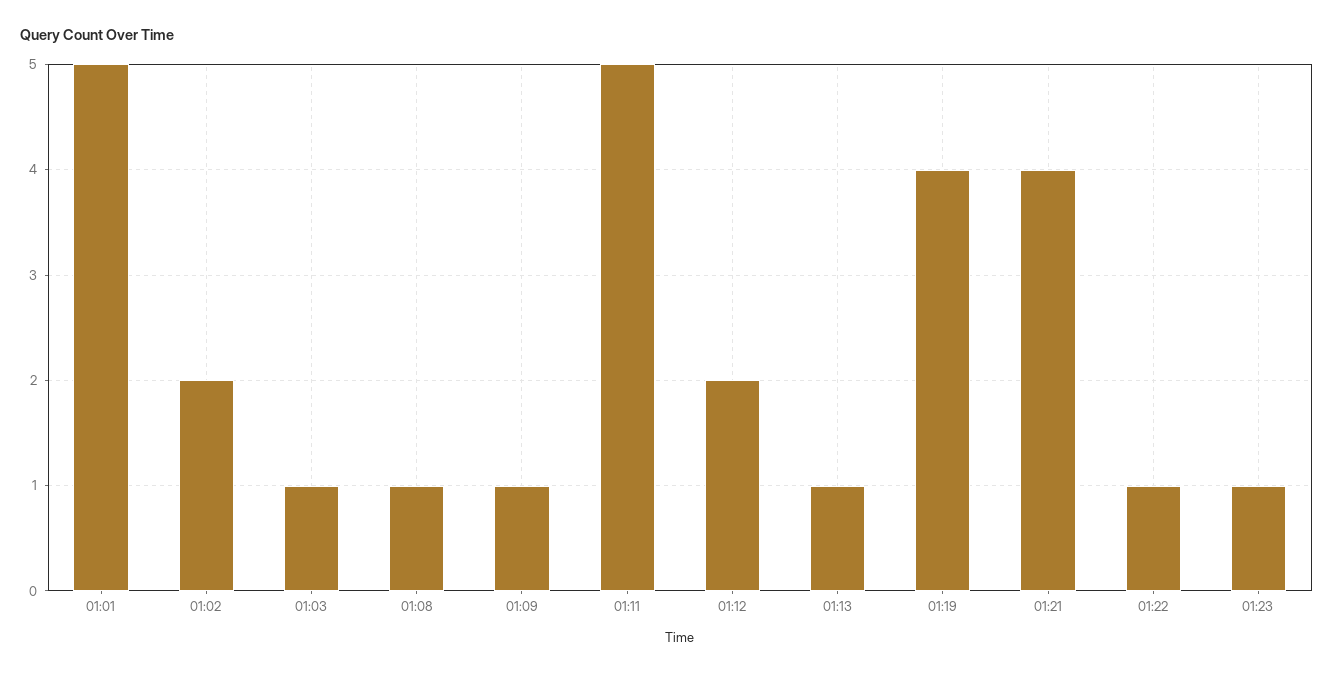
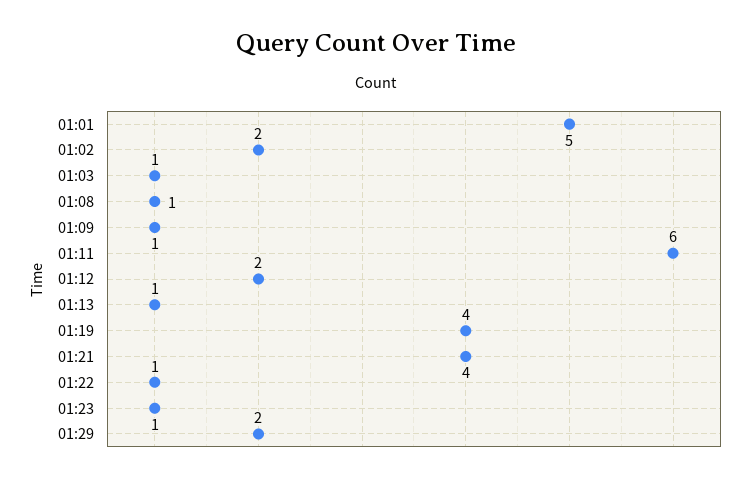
01:11: 5 -> 6
01:29: none -> 2

